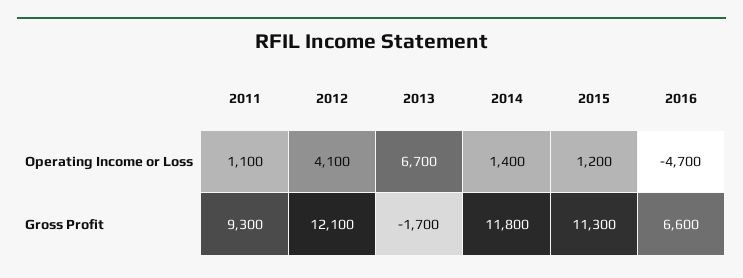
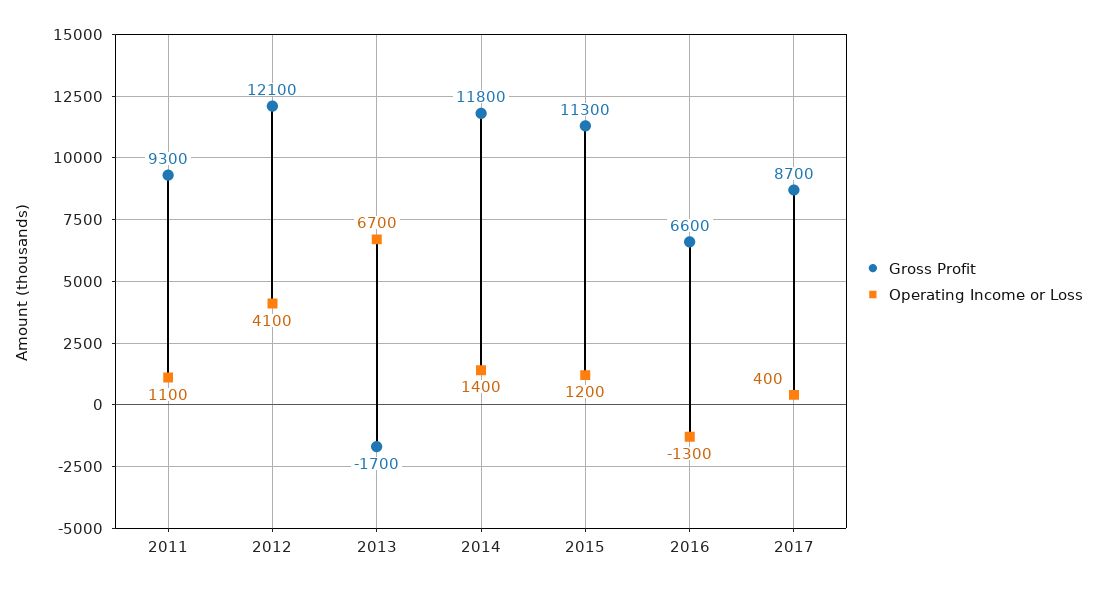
Operating Income or Loss, 2016: -4700 -> -1300
Gross Profit, 2017: none -> 8700
Operating Income or Loss, 2017: none -> 400

